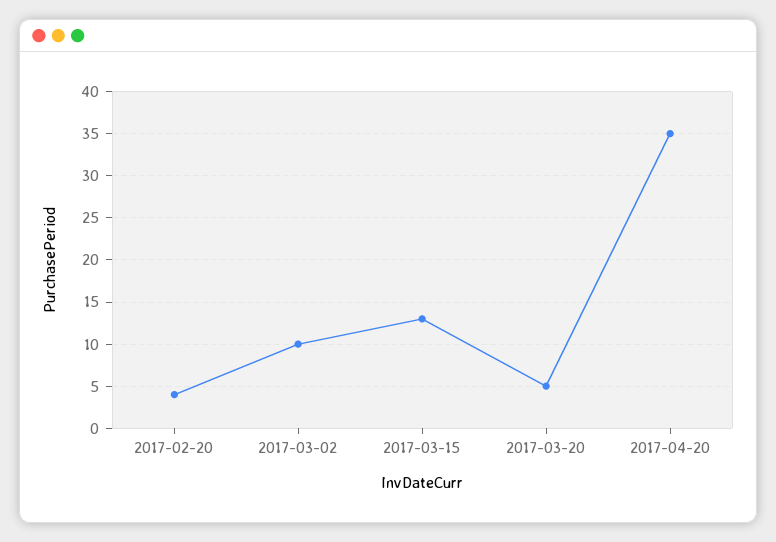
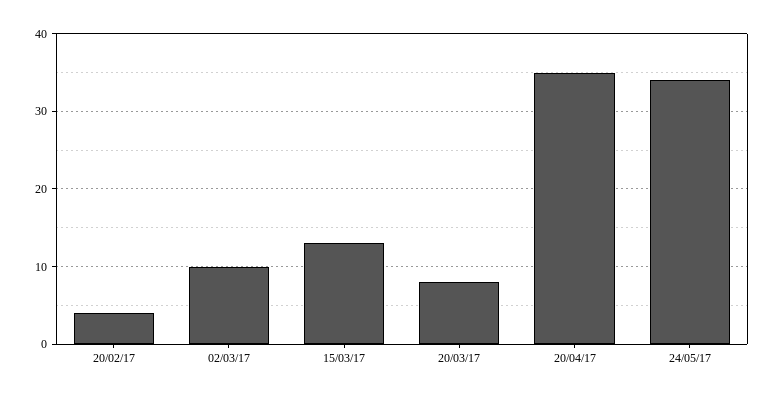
2017-03-20: 5 -> 8
24/05/17: none -> 34

